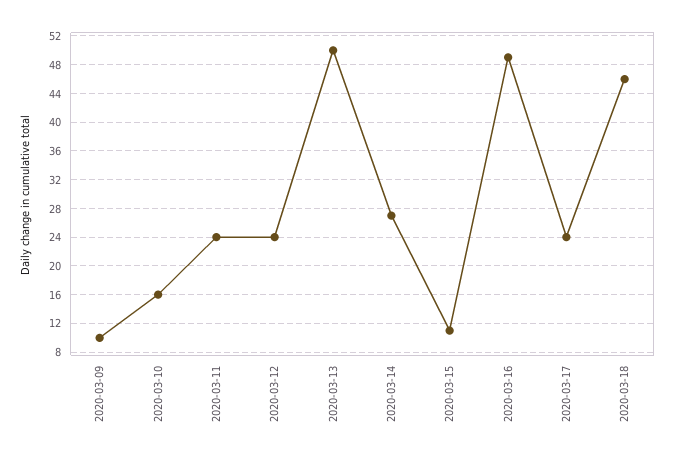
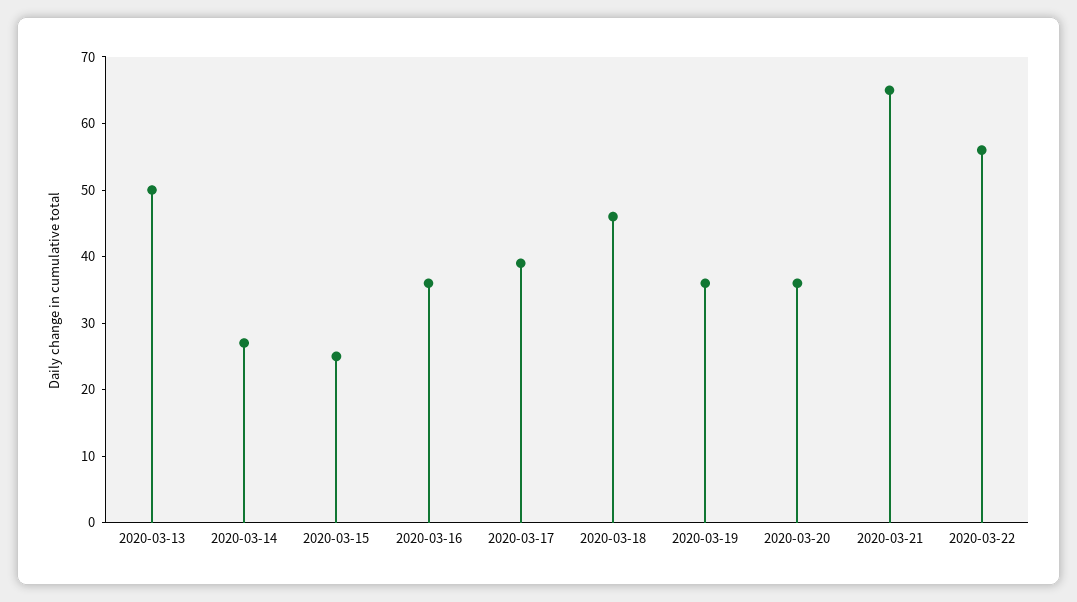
2020-03-09: 10 -> none
2020-03-10: 16 -> none
2020-03-11: 24 -> none
2020-03-12: 24 -> none
2020-03-15: 11 -> 25
2020-03-16: 49 -> 35
2020-03-17: 24 -> 40
2020-03-19: none -> 35
2020-03-20: none -> 35
2020-03-21: none -> 65
2020-03-22: none -> 55

